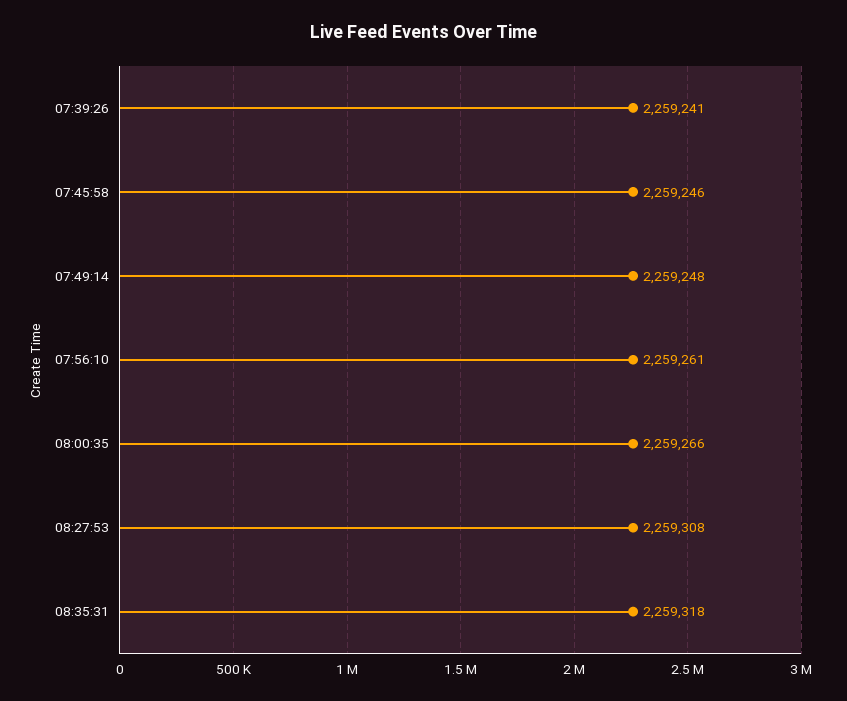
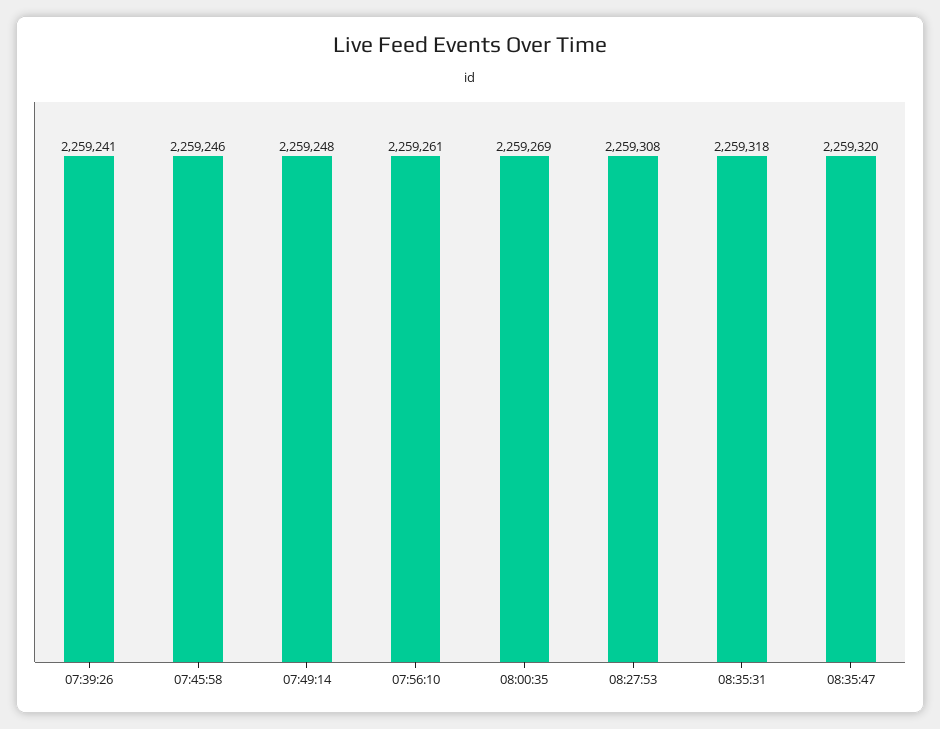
08:00:35: 2259266 -> 2259269
08:35:47: none -> 2259320

